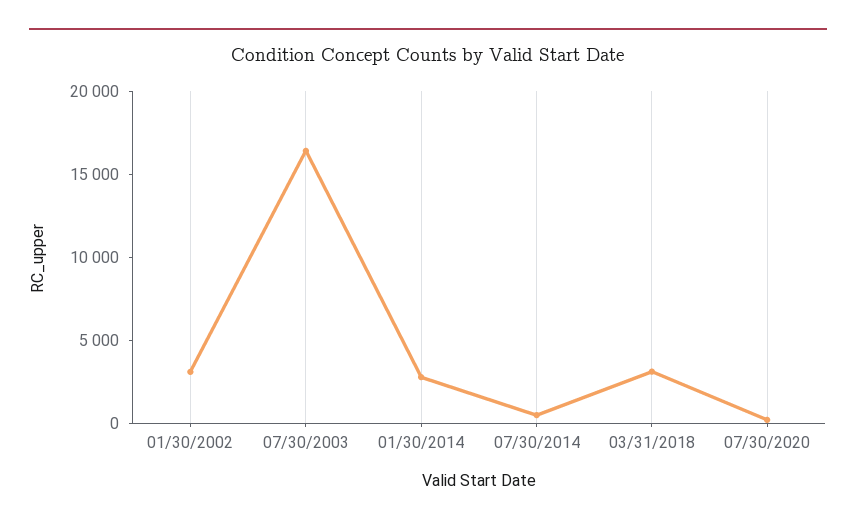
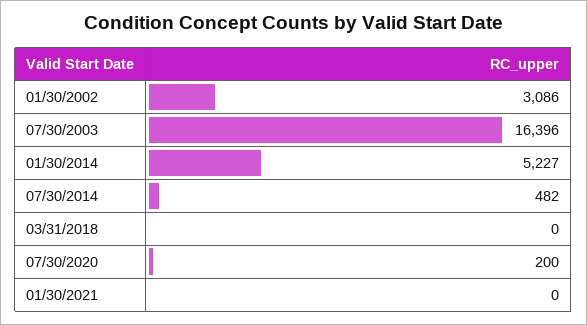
01/30/2014: 3000 -> 5227
03/31/2018: 3000 -> 0
01/30/2021: none -> 0

